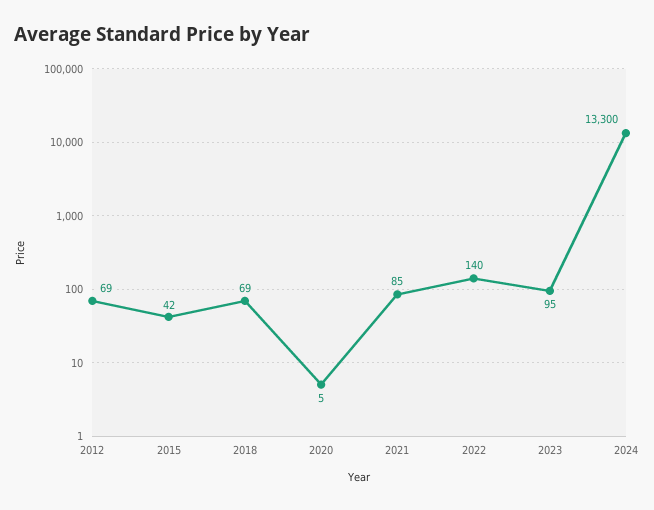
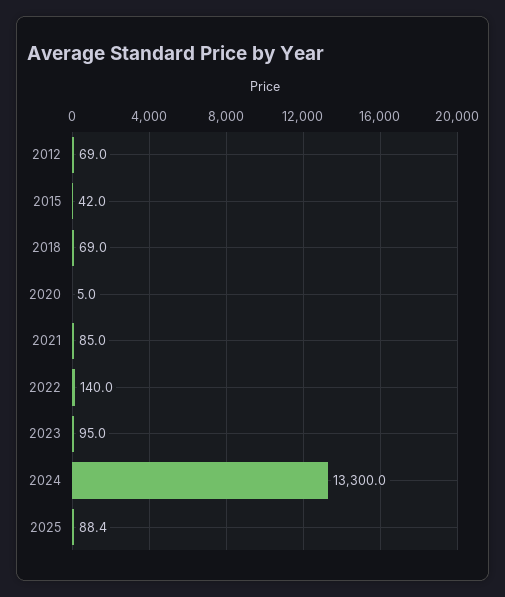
2025: none -> 88.4

